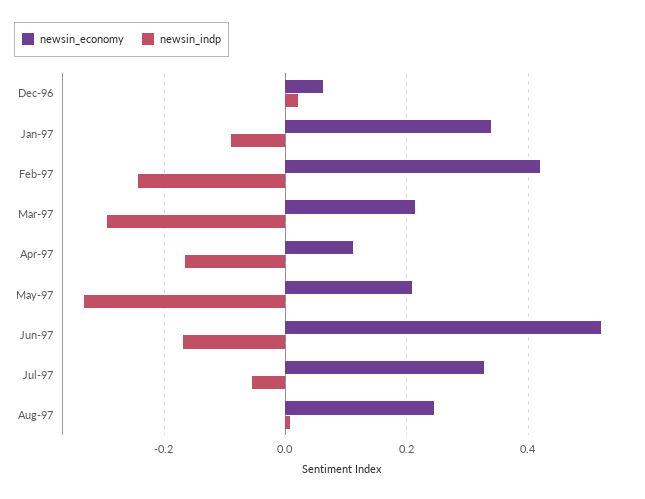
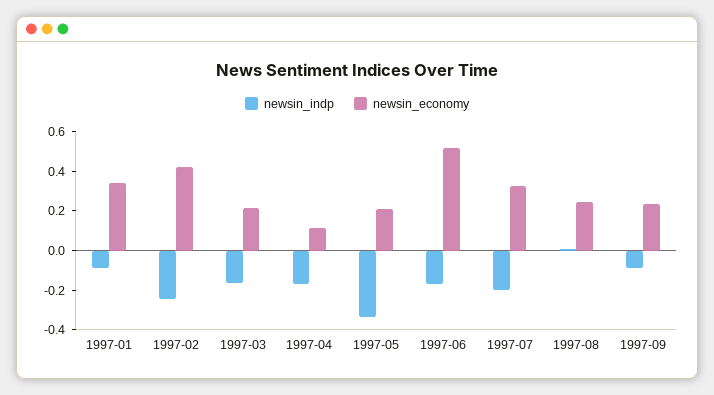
newsin_economy, Dec-96: 0.06 -> none
newsin_indp, Dec-96: 0.02 -> none
newsin_indp, Mar-97: -0.3 -> -0.15
newsin_indp, Jul-97: -0.06 -> -0.2
newsin_indp, 1997-09: none -> -0.1
newsin_economy, 1997-09: none -> 0.25

